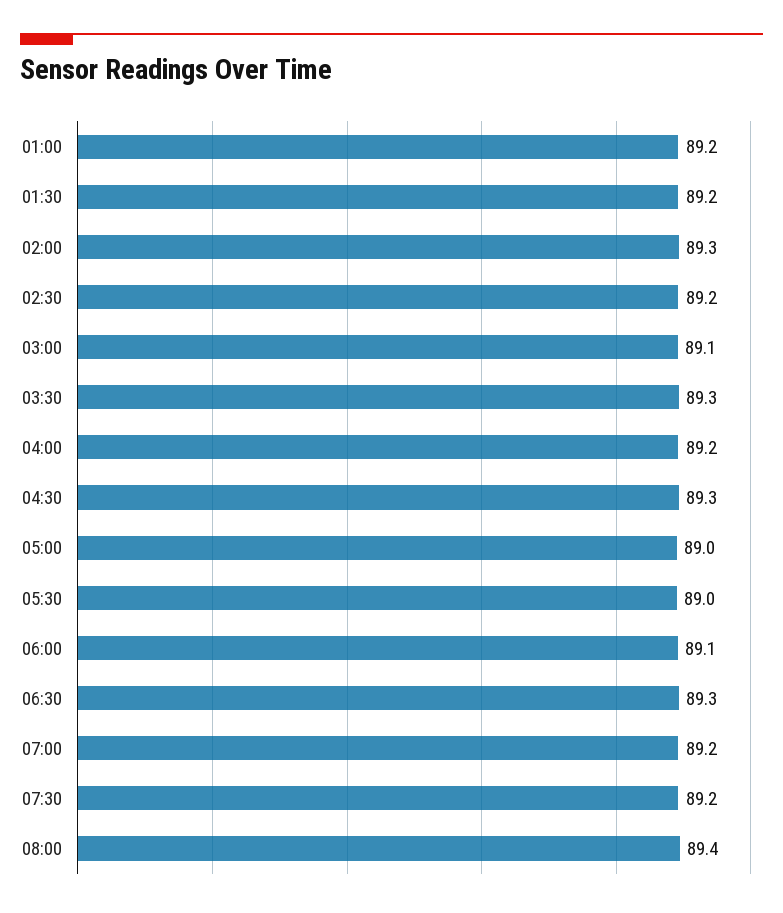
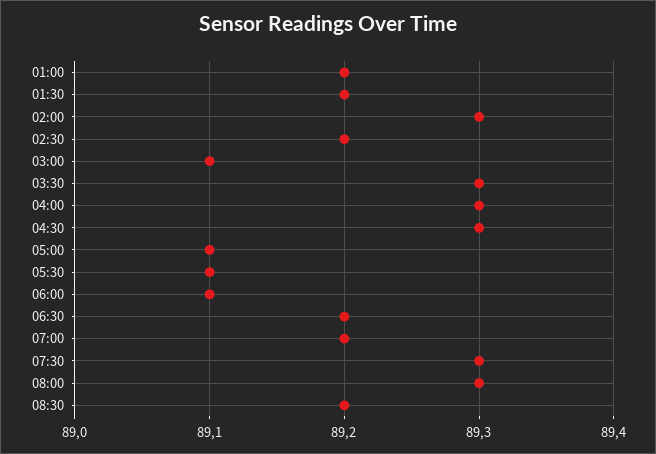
04:00: 89.2 -> 89.3
05:00: 89 -> 89.1
05:30: 89 -> 89.1
06:30: 89.3 -> 89.2
07:30: 89.2 -> 89.3
08:00: 89.4 -> 89.3
08:30: none -> 89.2

